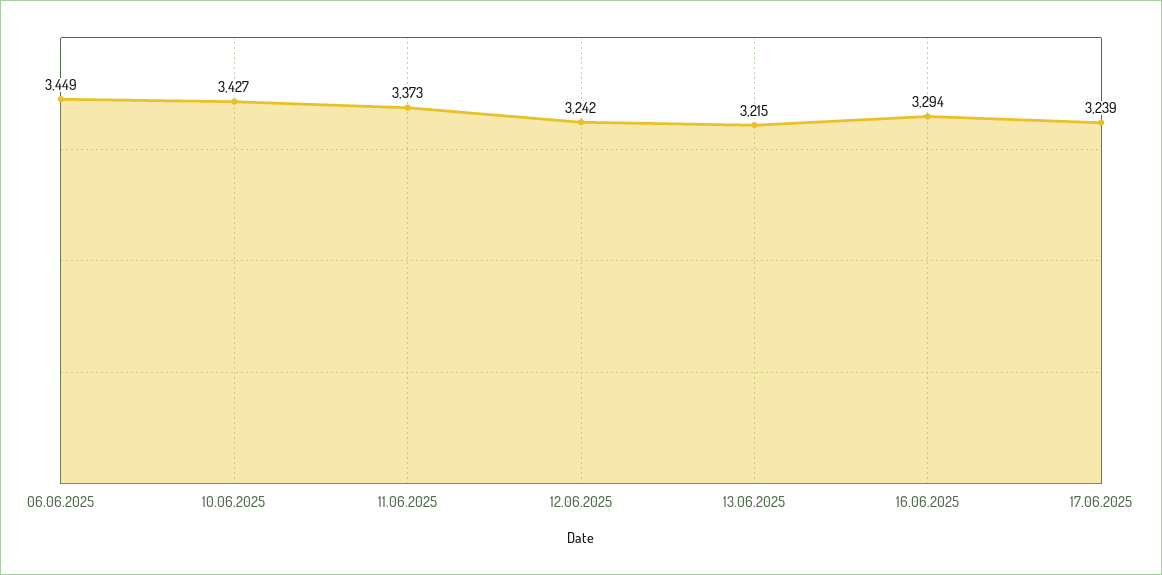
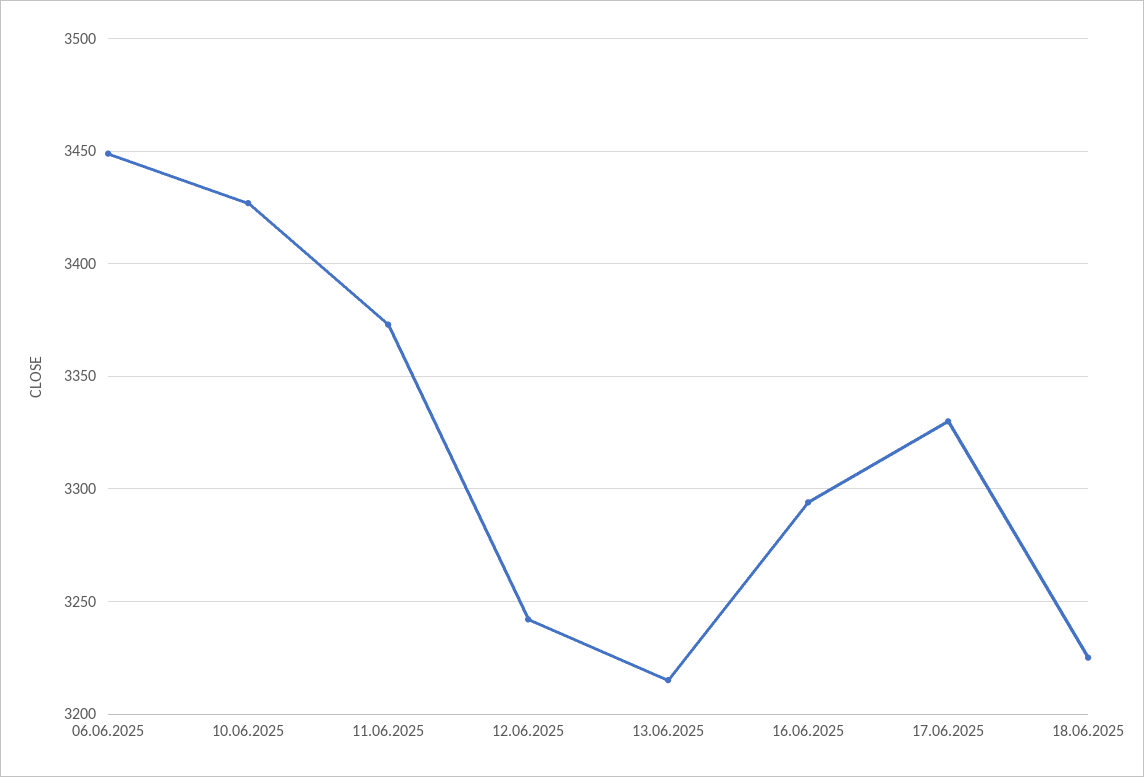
17.06.2025: 3239 -> 3330
18.06.2025: none -> 3225

